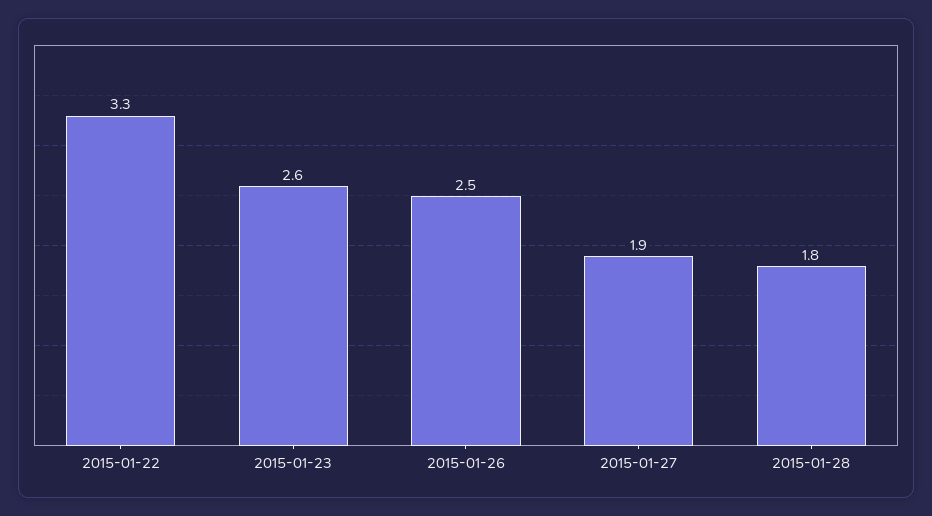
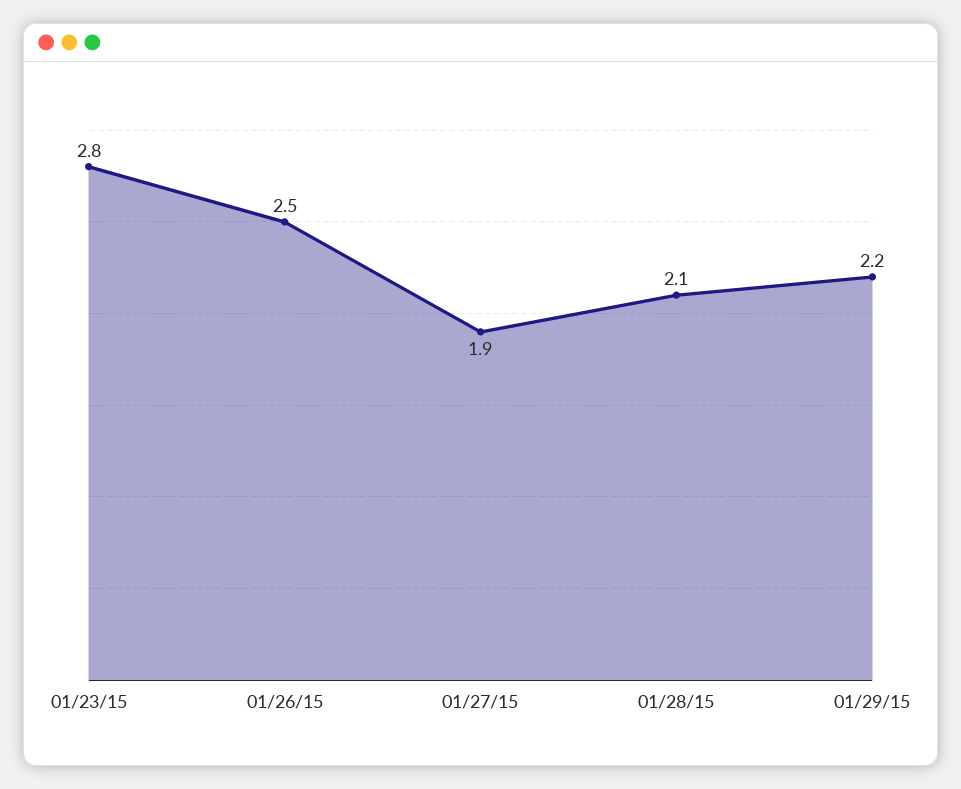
2015-01-22: 3.3 -> none
2015-01-23: 2.6 -> 2.8
2015-01-28: 1.8 -> 2.1
01/29/15: none -> 2.2

